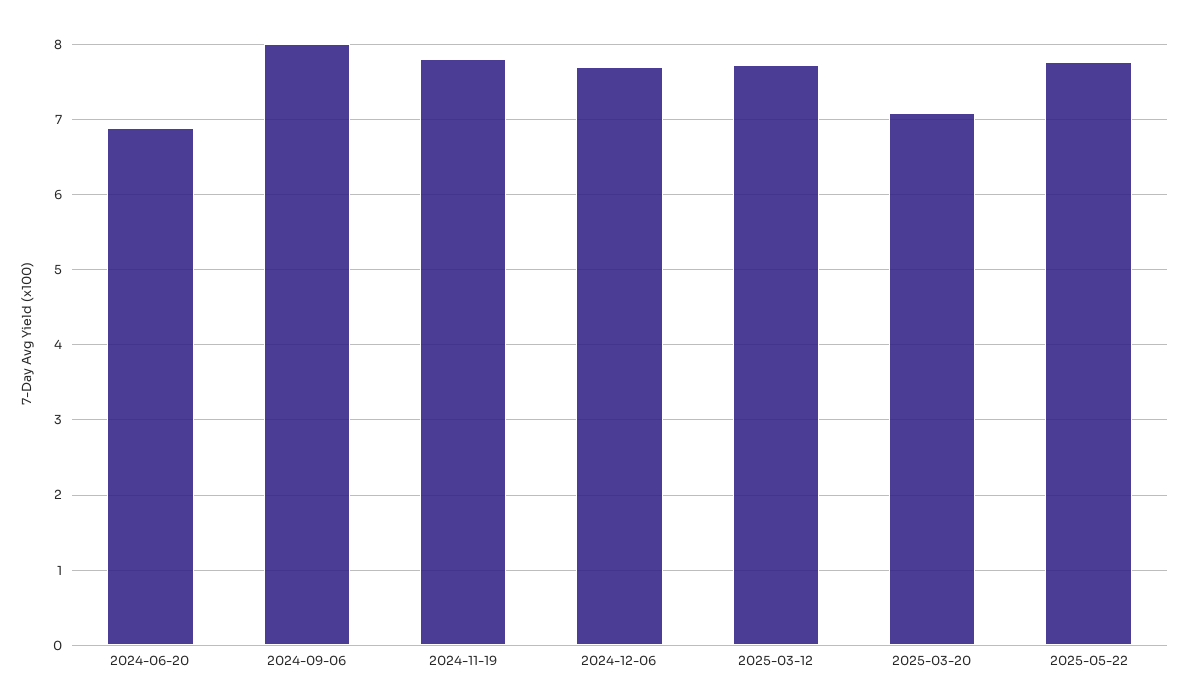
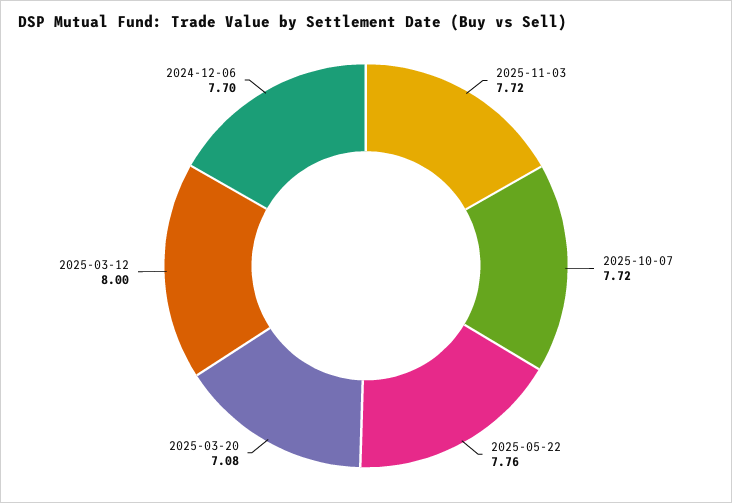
2024-06-20: 6.9 -> none
2024-09-06: 8 -> none
2024-11-19: 7.8 -> none
2025-03-12: 7.7 -> 8
2025-11-03: none -> 7.72
2025-10-07: none -> 7.72

